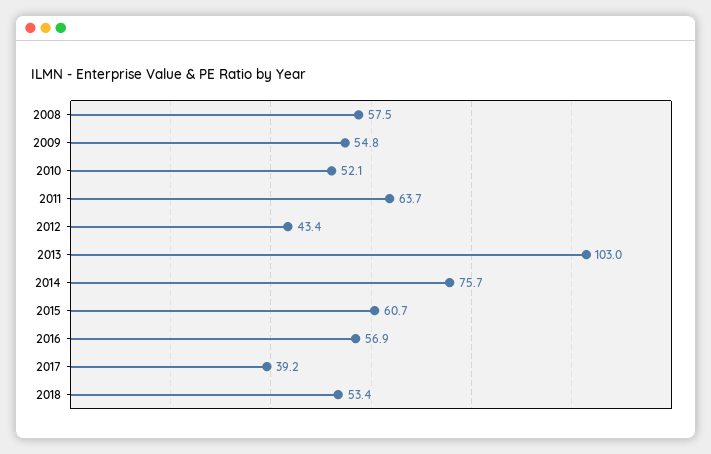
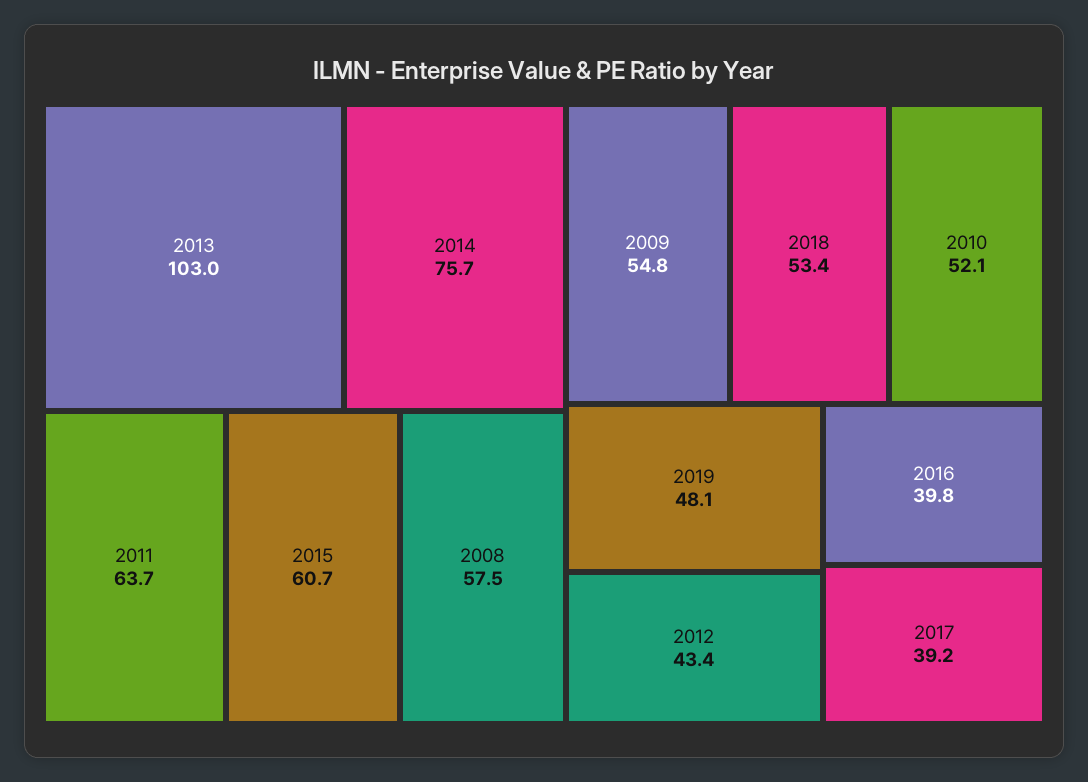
2016: 56.9 -> 39.8
2019: none -> 48.1

